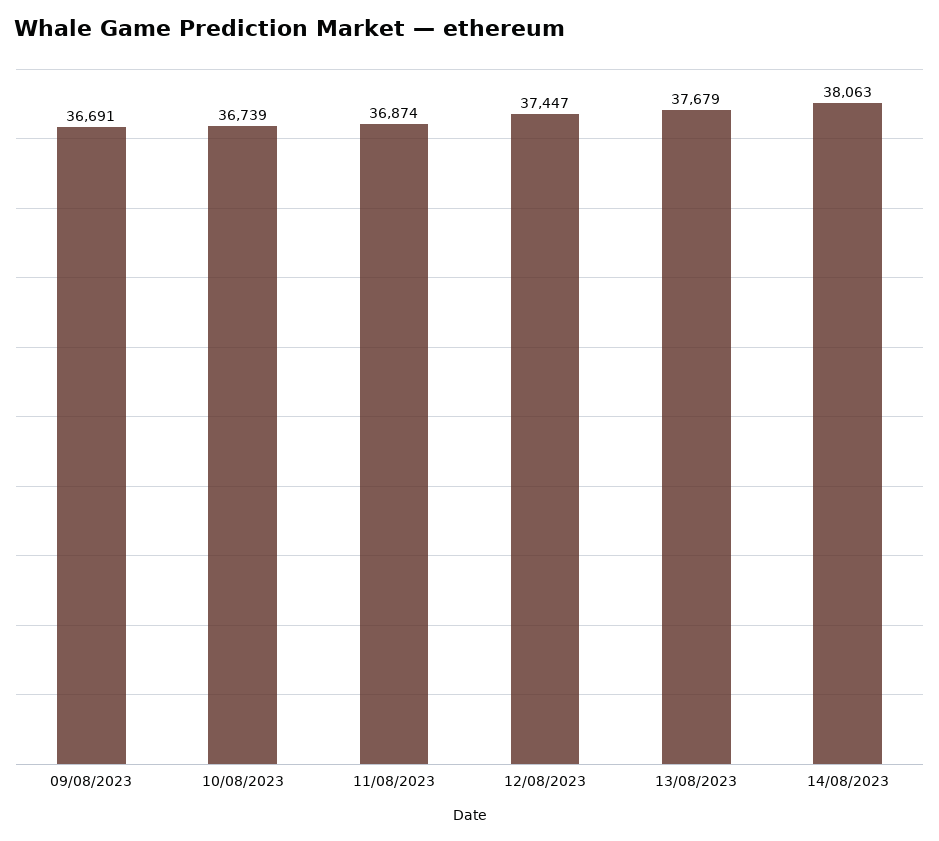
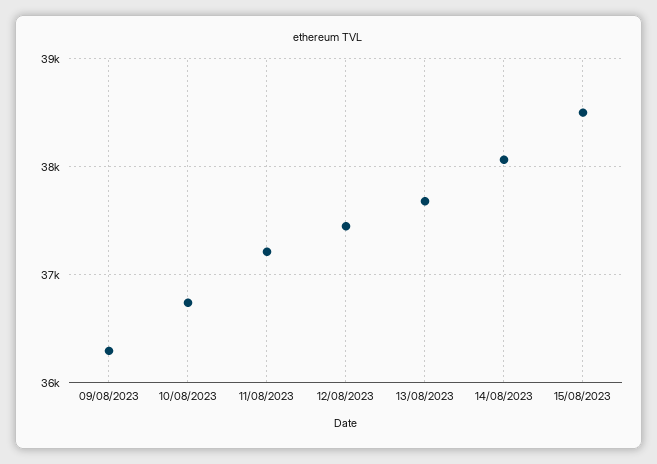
09/08/2023: 36691 -> 36300
11/08/2023: 36874 -> 37200
15/08/2023: none -> 38500

